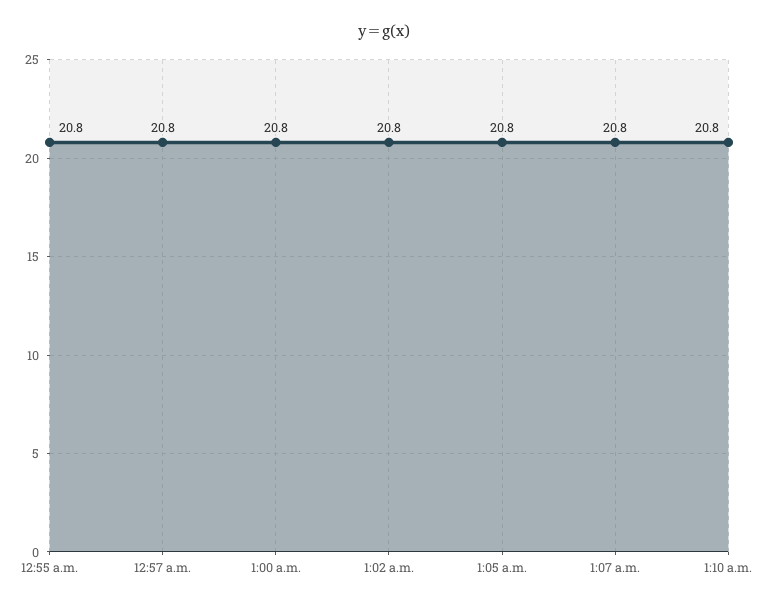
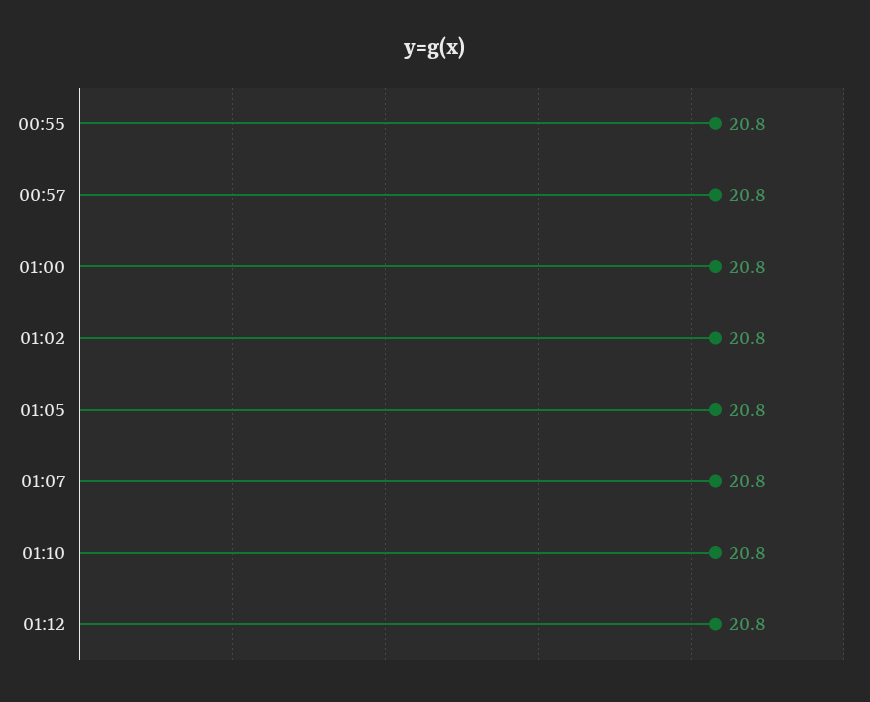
01:12: none -> 20.8

